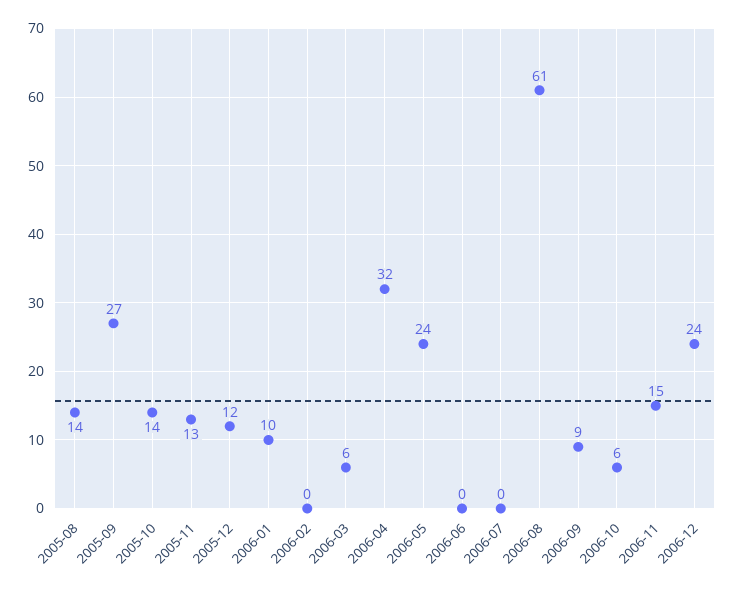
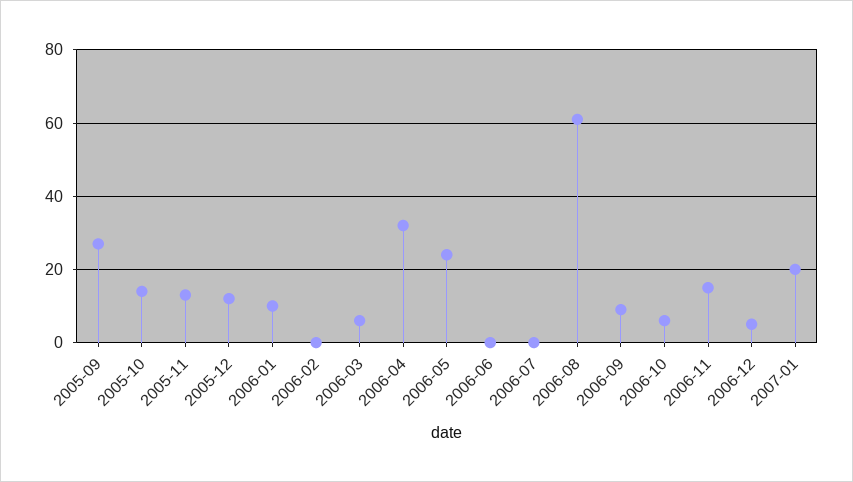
2005-08: 14 -> none
2006-12: 24 -> 5
2007-01: none -> 20

